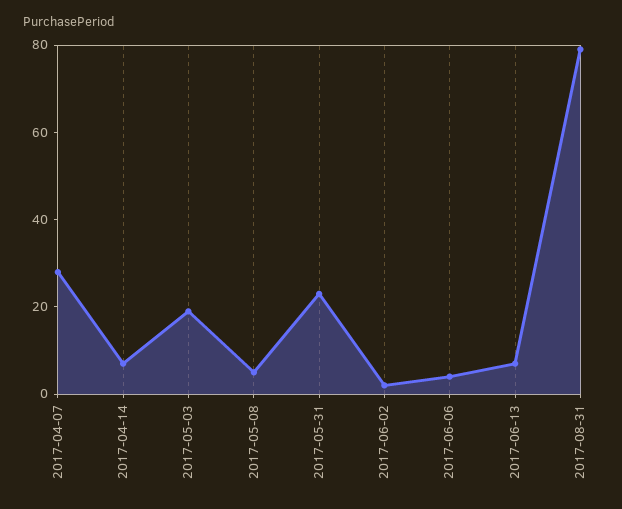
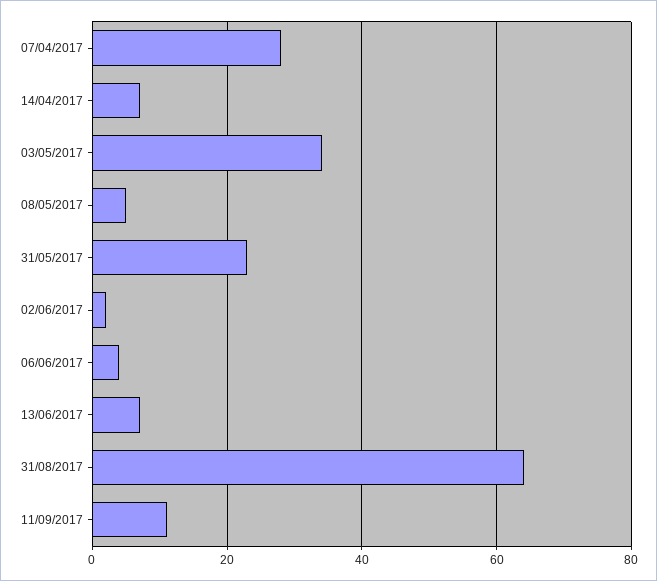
2017-05-03: 20 -> 35
2017-08-31: 80 -> 65
11/09/2017: none -> 10

